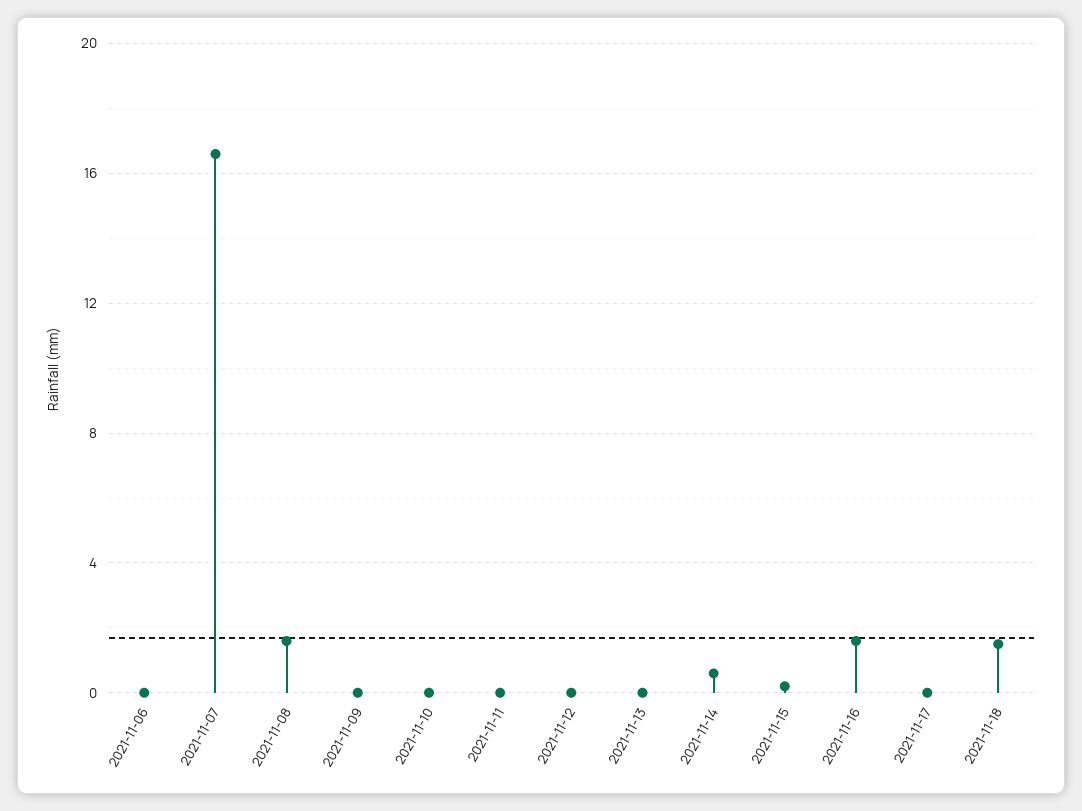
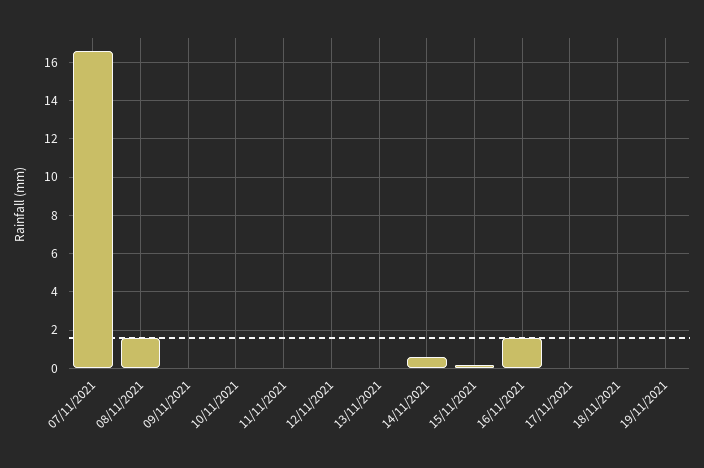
2021-11-06: 0 -> none
2021-11-18: 1.5 -> 0
19/11/2021: none -> 0

